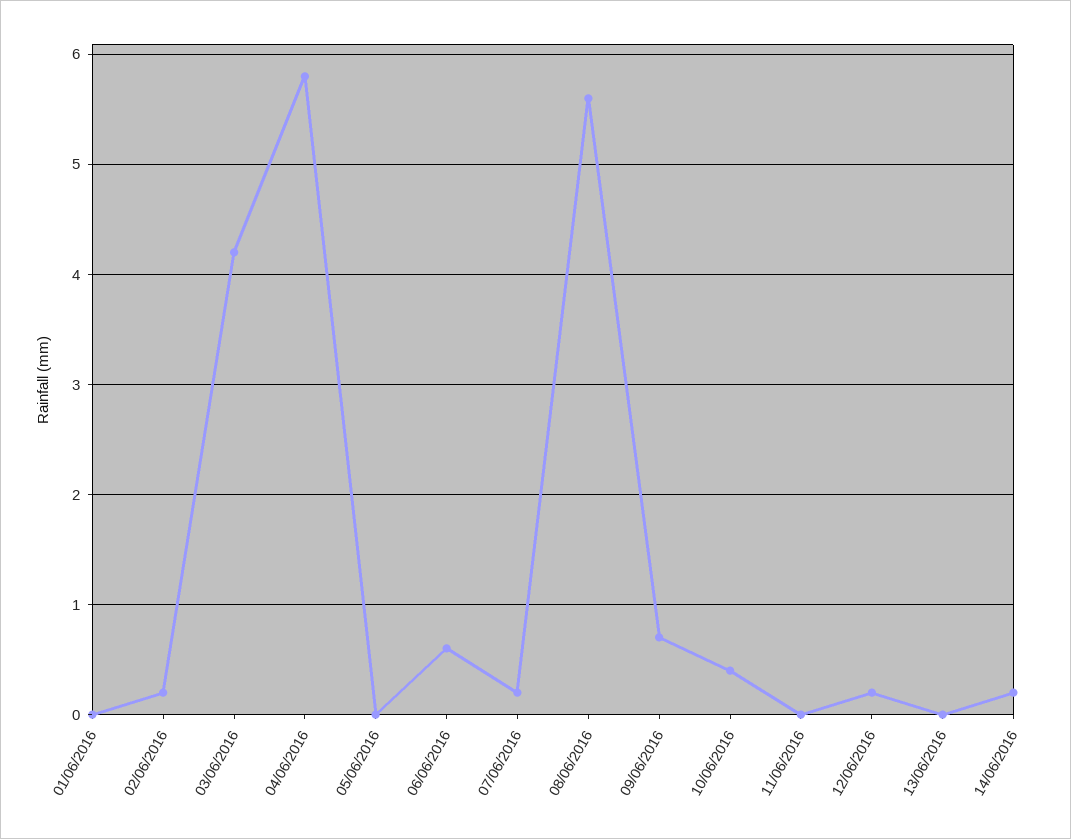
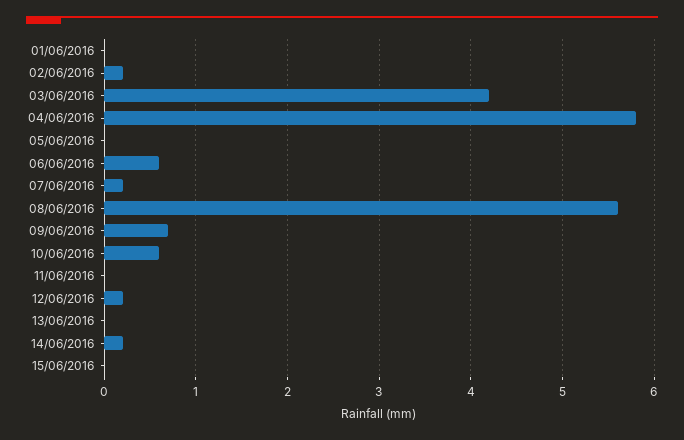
10/06/2016: 0.4 -> 0.6
15/06/2016: none -> 0

